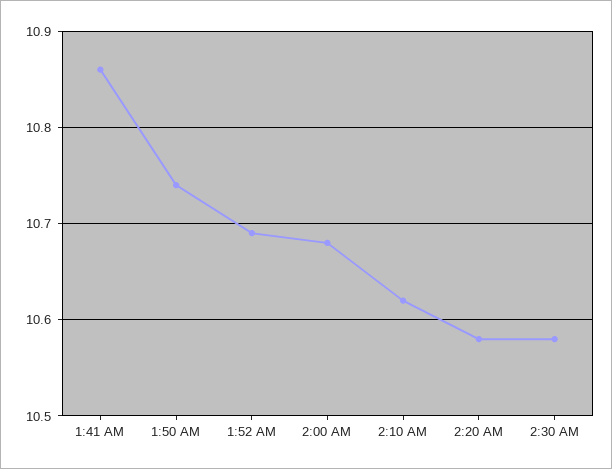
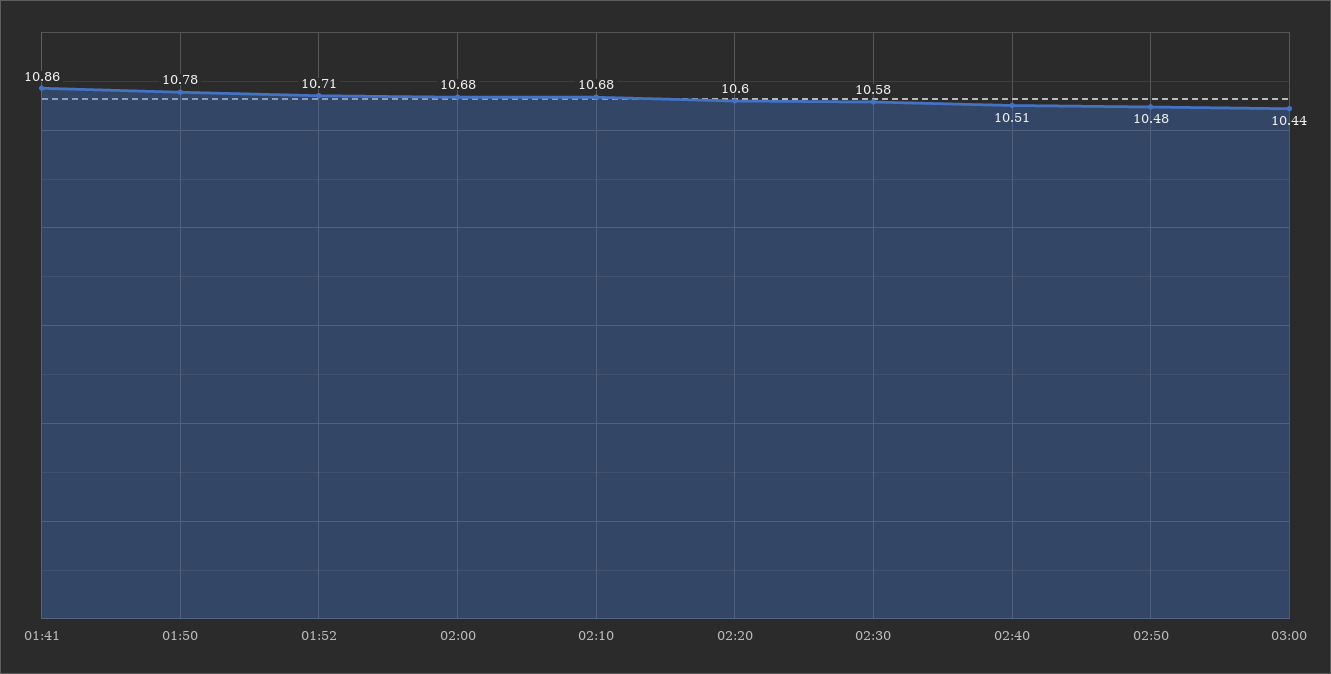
1:50 AM: 10.74 -> 10.78
1:52 AM: 10.69 -> 10.71
2:10 AM: 10.62 -> 10.68
2:20 AM: 10.58 -> 10.6
02:40: none -> 10.51
02:50: none -> 10.48
03:00: none -> 10.44

